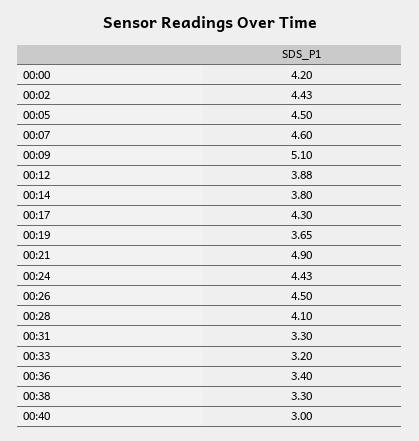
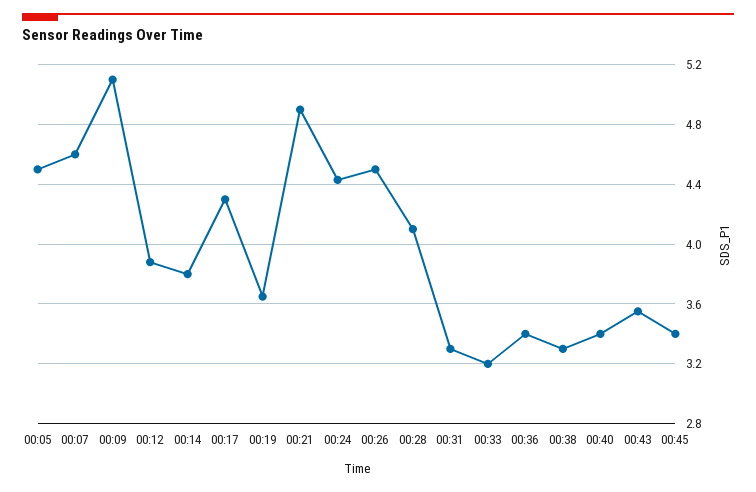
00:00: 4.2 -> none
00:02: 4.43 -> none
00:40: 3 -> 3.4
00:43: none -> 3.55
00:45: none -> 3.4

